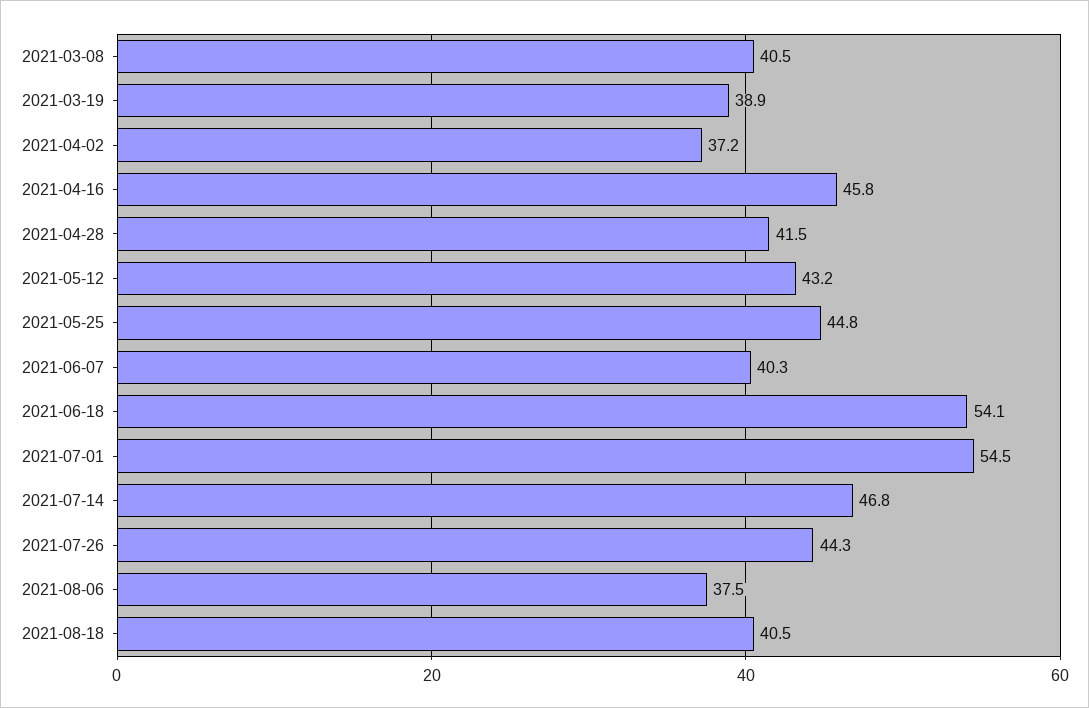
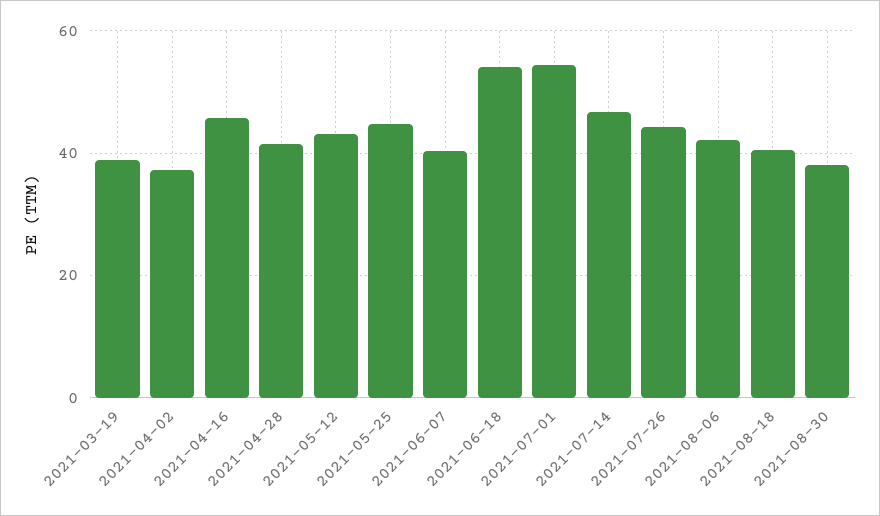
2021-03-08: 40.5 -> none
2021-08-06: 37.5 -> 42
2021-08-30: none -> 38

